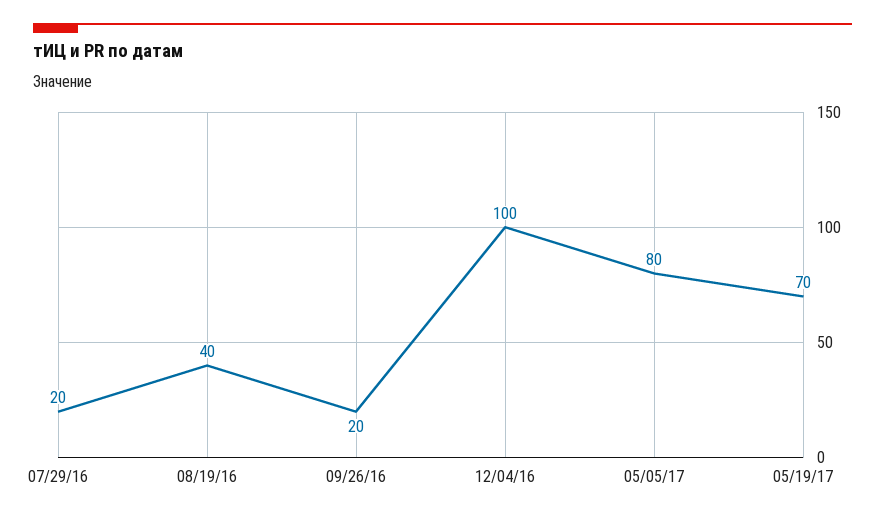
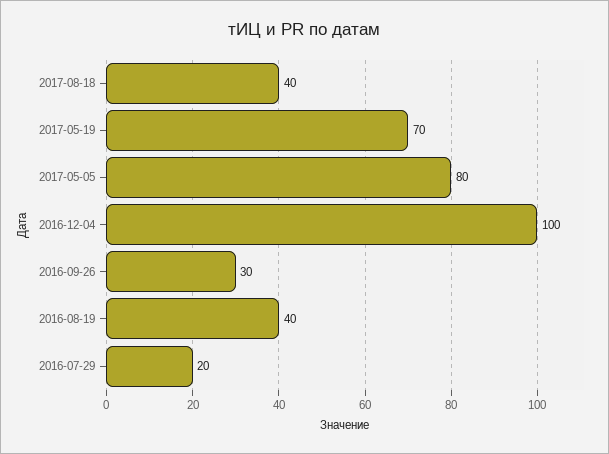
09/26/16: 20 -> 30
2017-08-18: none -> 40

